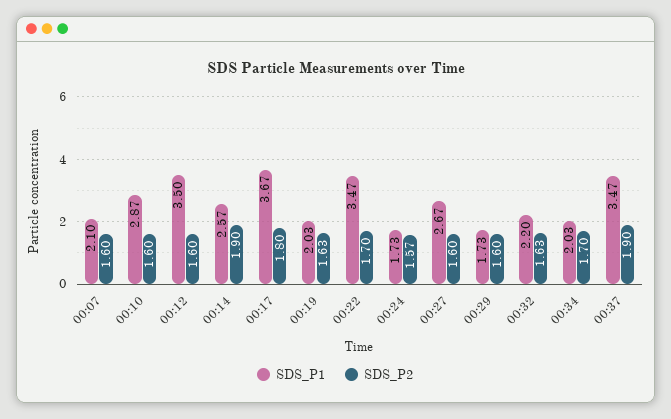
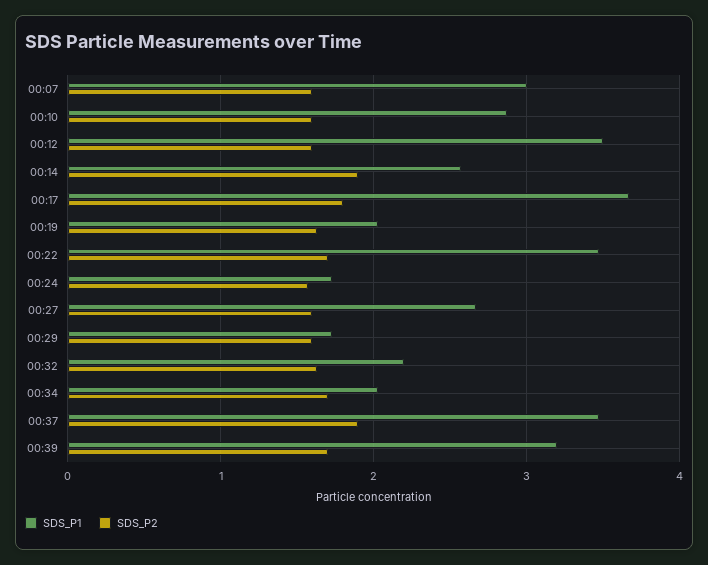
SDS_P1, 00:07: 2.1 -> 3
SDS_P1, 00:39: none -> 3.2
SDS_P2, 00:39: none -> 1.7

